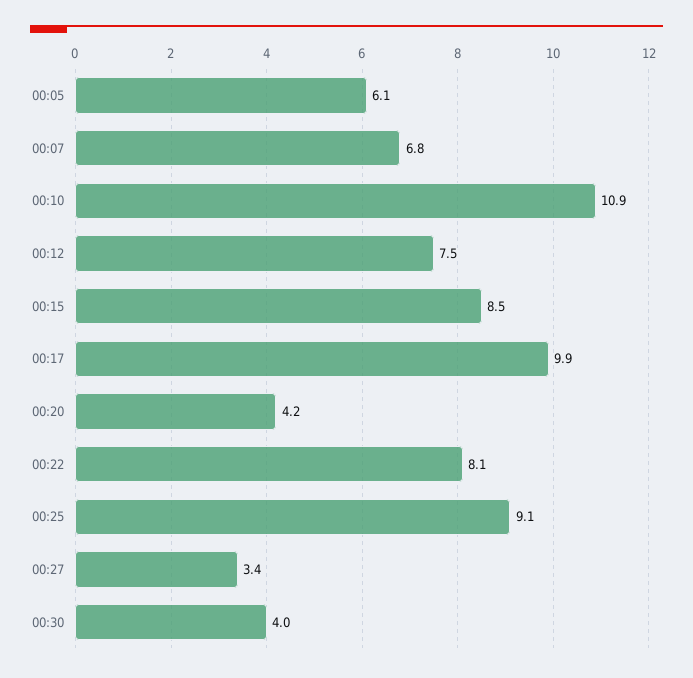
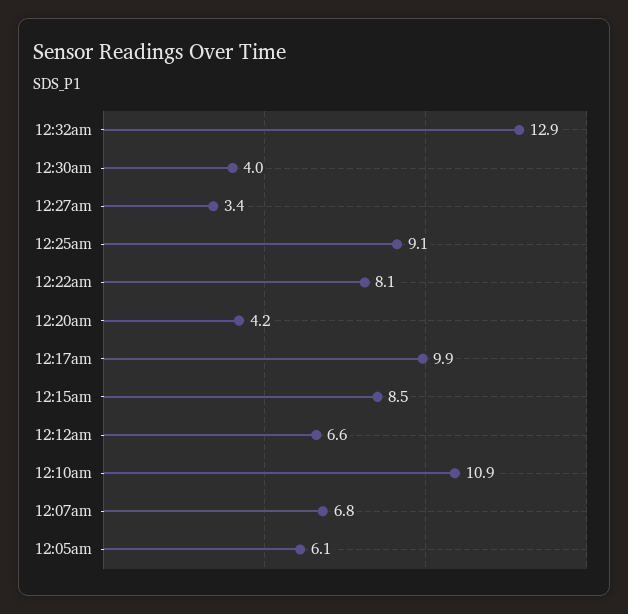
00:12: 7.5 -> 6.6
12:32am: none -> 12.9

